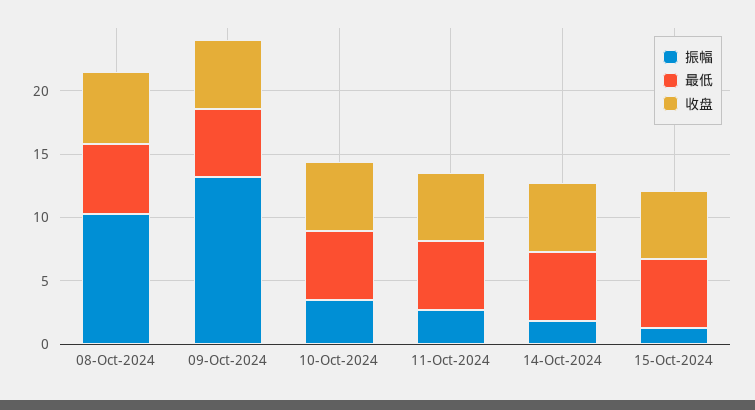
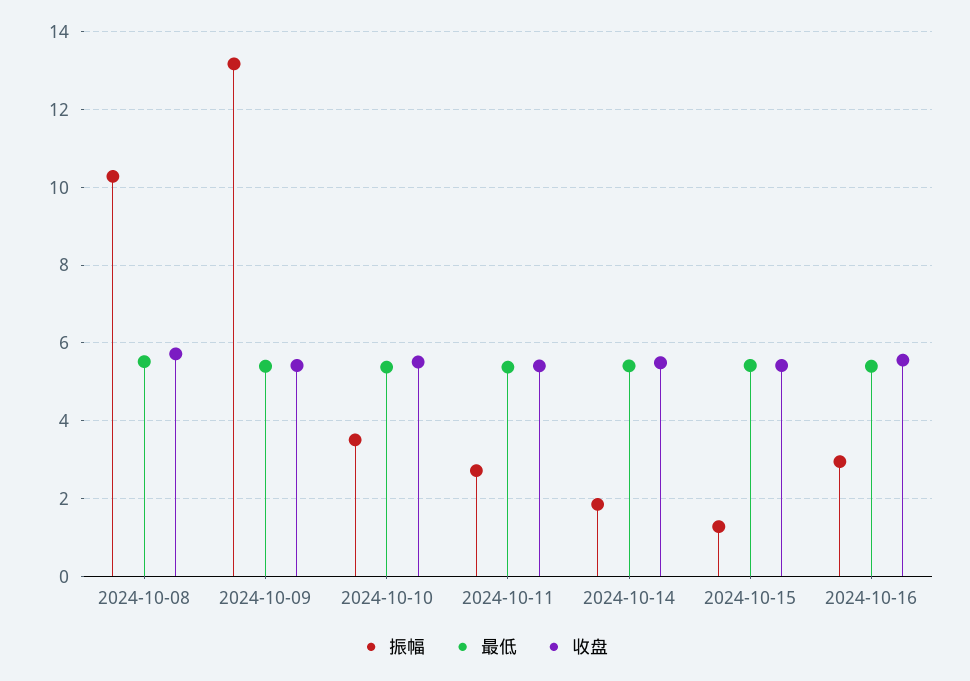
振幅, 2024-10-16: none -> 3
最低, 2024-10-16: none -> 5.4
收盘, 2024-10-16: none -> 5.6

